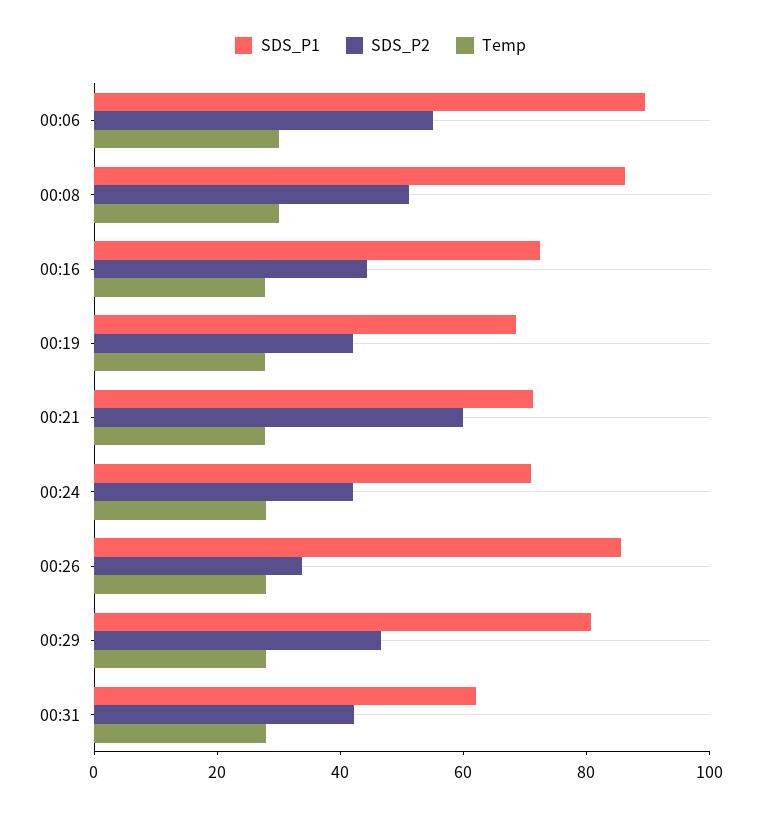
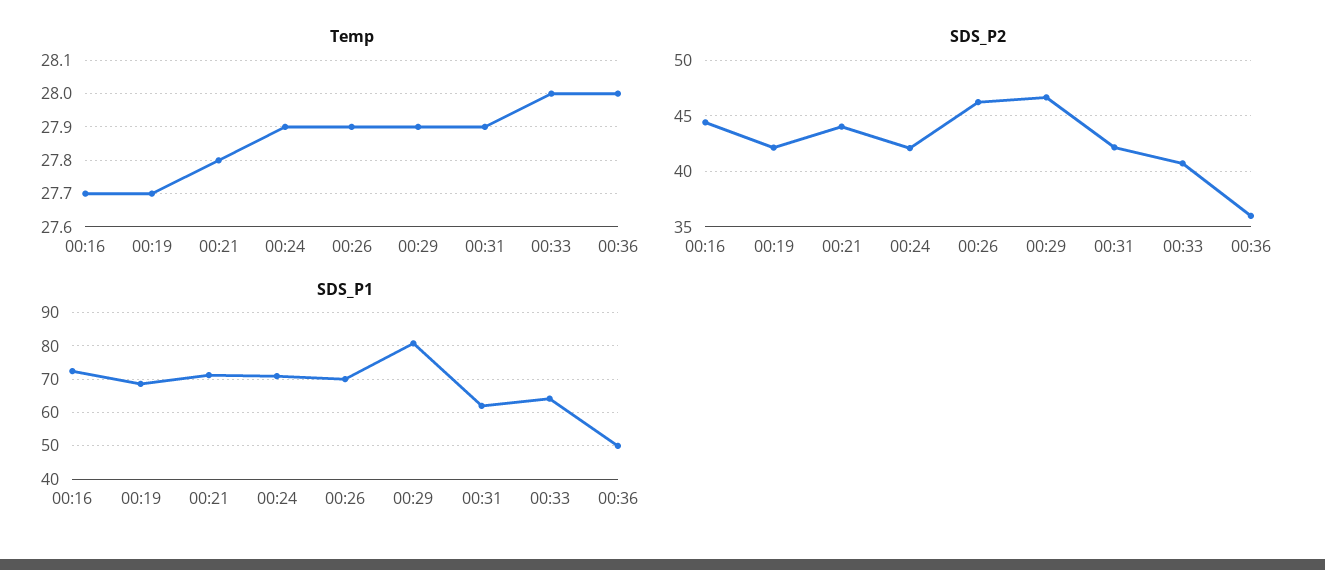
SDS_P1, 00:06: 90 -> none
SDS_P2, 00:06: 55 -> none
Temp, 00:06: 30 -> none
SDS_P1, 00:08: 85 -> none
SDS_P2, 00:08: 50 -> none
Temp, 00:08: 30 -> none
SDS_P2, 00:21: 60 -> 44
SDS_P1, 00:26: 85 -> 70
SDS_P2, 00:26: 35 -> 46
Temp, 00:33: none -> 28
Temp, 00:36: none -> 28
SDS_P2, 00:33: none -> 41
SDS_P2, 00:36: none -> 36
SDS_P1, 00:33: none -> 64
SDS_P1, 00:36: none -> 50

